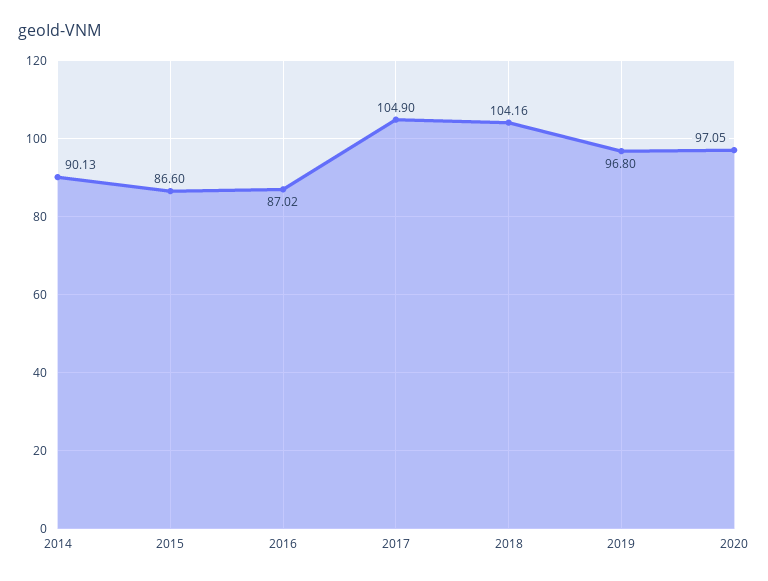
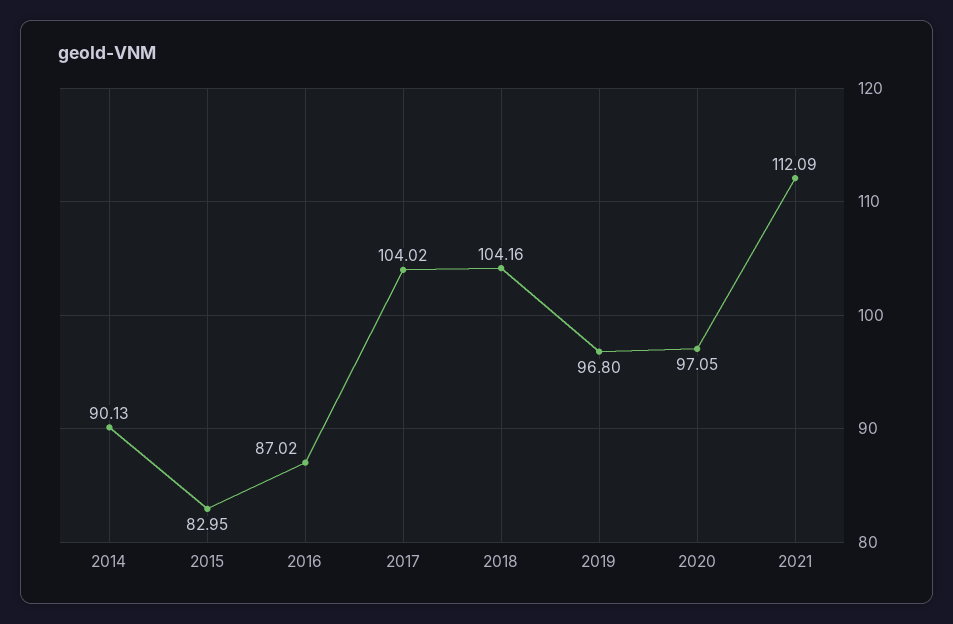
2015: 86.6 -> 82.95
2017: 104.9 -> 104.02
2021: none -> 112.09

